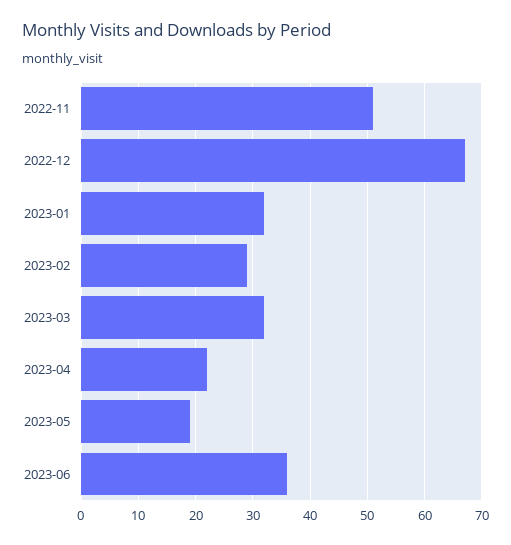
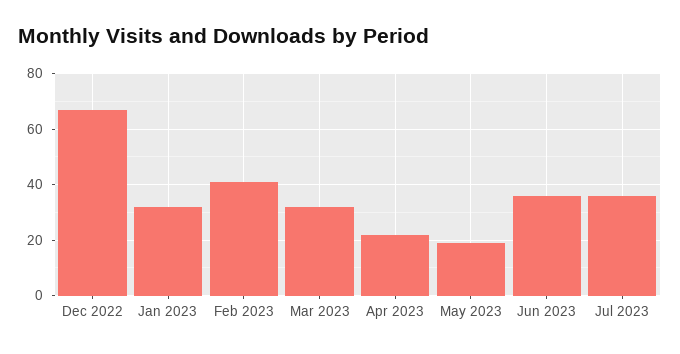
2022-11: 50 -> none
2023-02: 30 -> 40
Jul 2023: none -> 35

